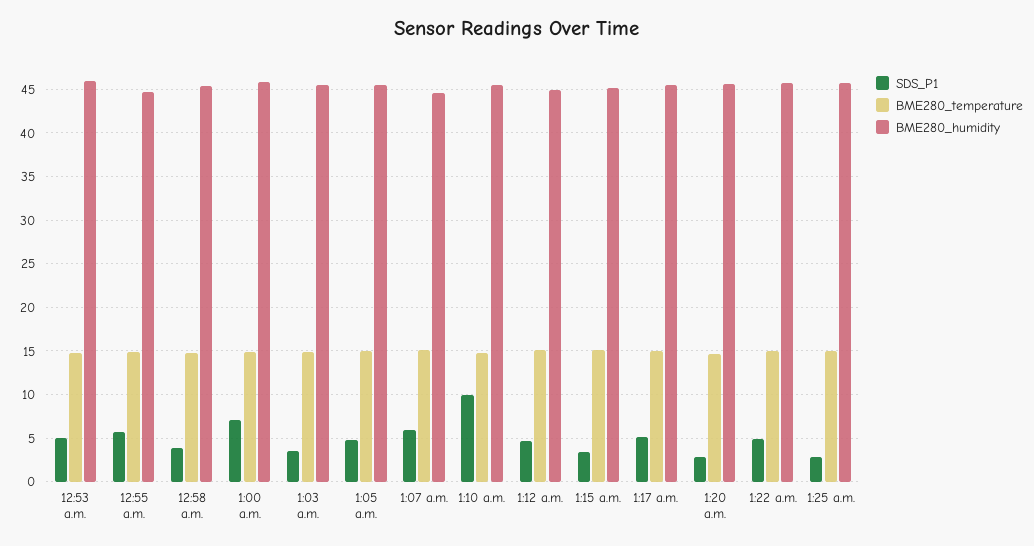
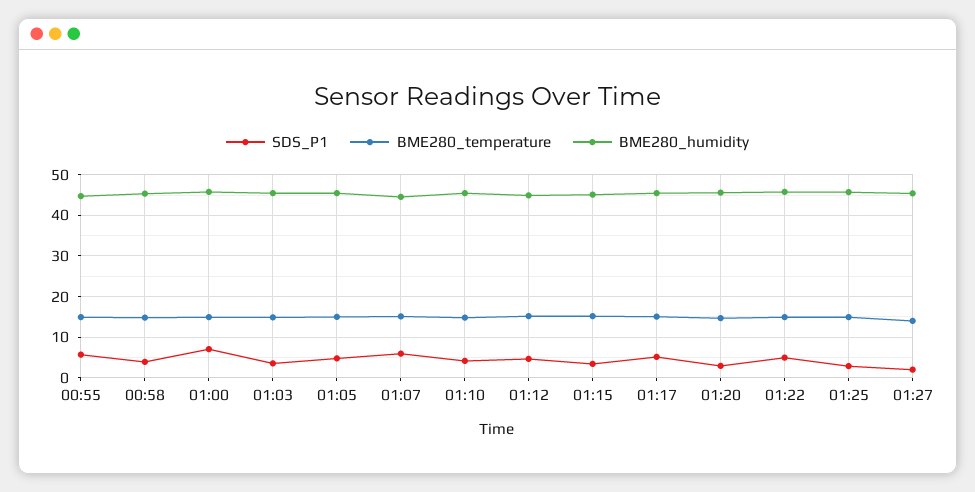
SDS_P1, 12:53 a.m.: 5 -> none
BME280_temperature, 12:53 a.m.: 15 -> none
BME280_humidity, 12:53 a.m.: 46 -> none
SDS_P1, 1:10 a.m.: 10 -> 4
SDS_P1, 01:27: none -> 2
BME280_temperature, 01:27: none -> 14
BME280_humidity, 01:27: none -> 46

